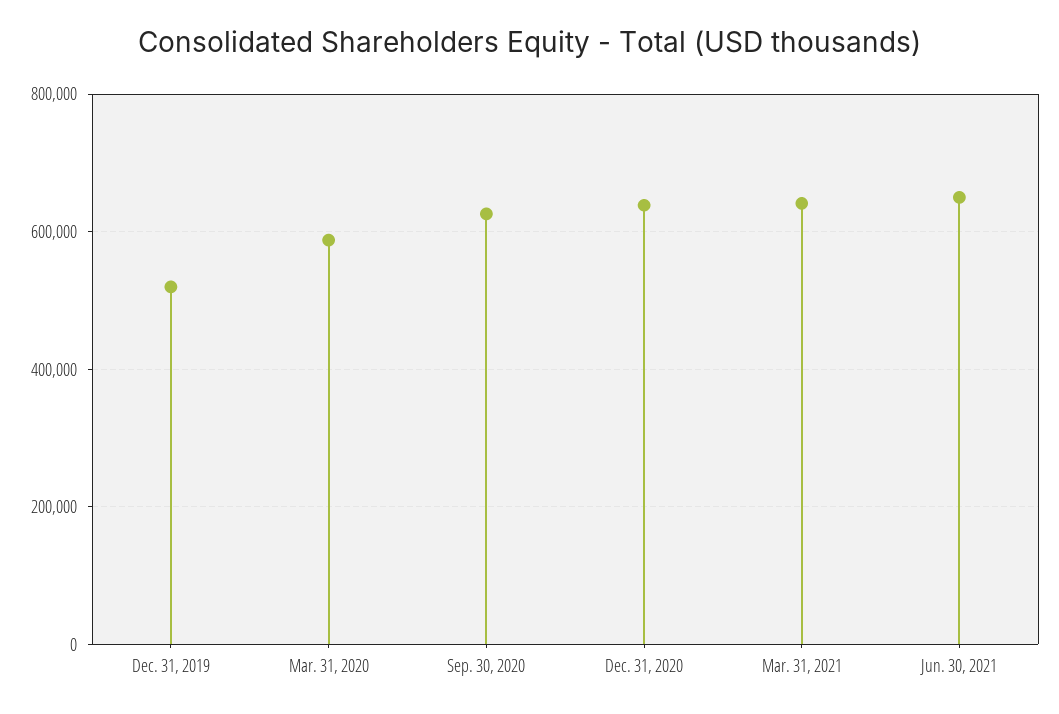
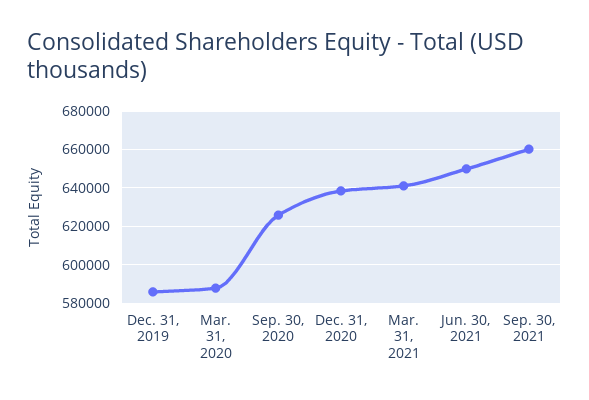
Dec. 31, 2019: 520000 -> 585000
Sep. 30, 2021: none -> 660000

